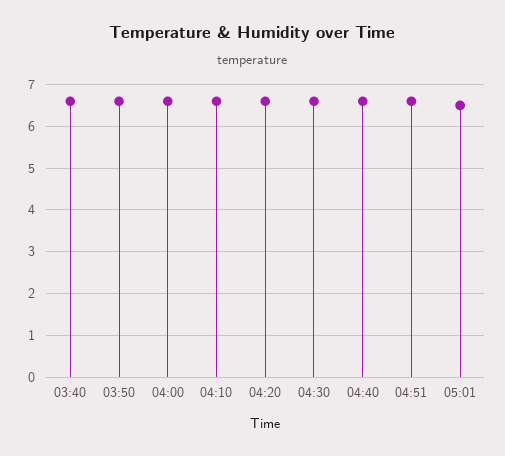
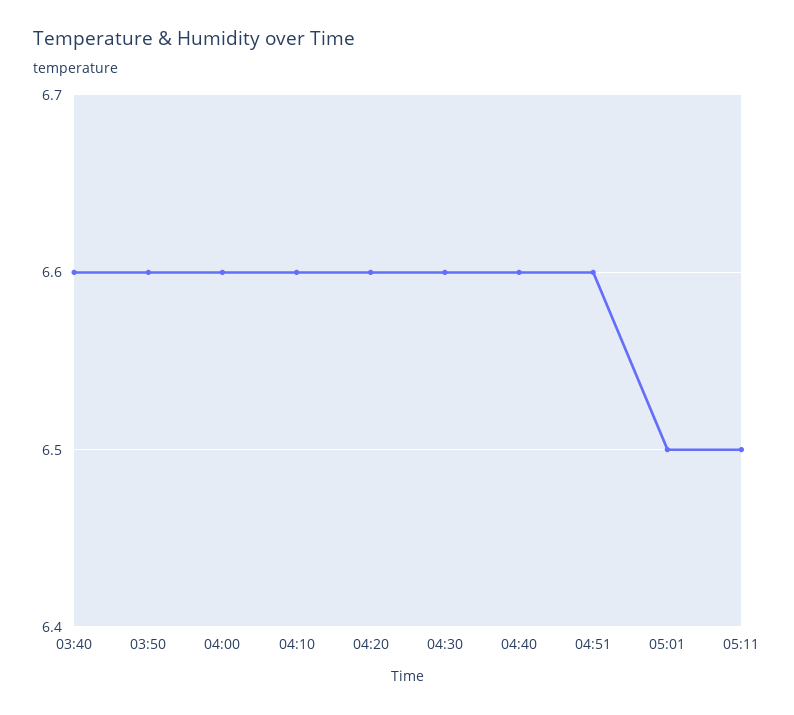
05:11: none -> 6.5

